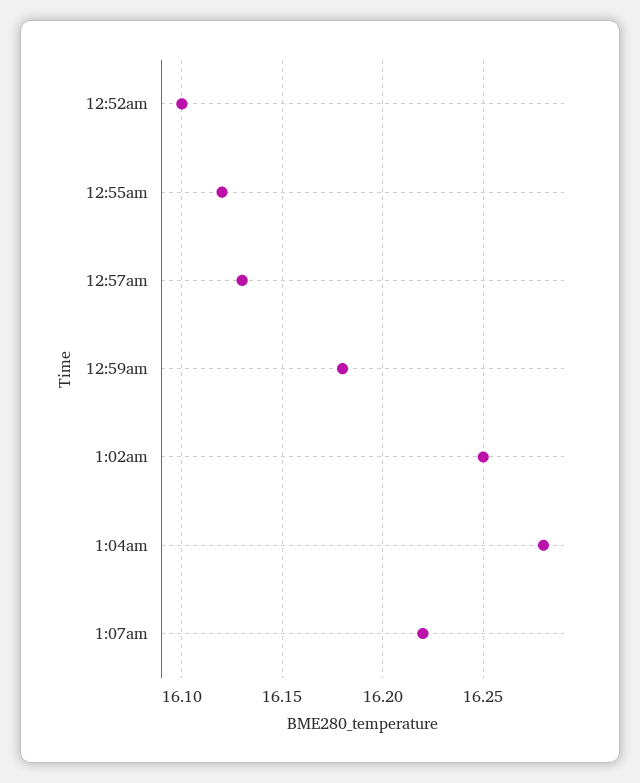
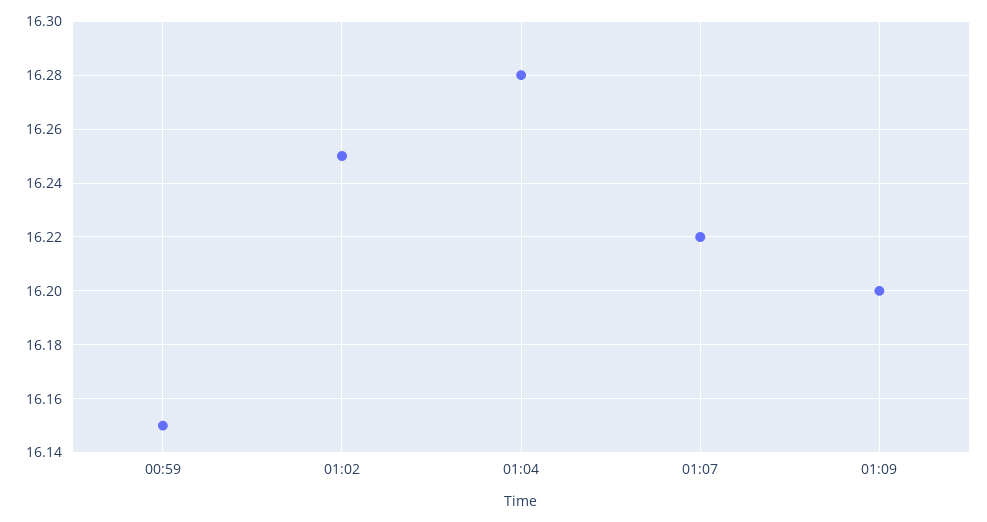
12:52am: 16.1 -> none
12:55am: 16.12 -> none
12:57am: 16.13 -> none
12:59am: 16.18 -> 16.15
01:09: none -> 16.2

